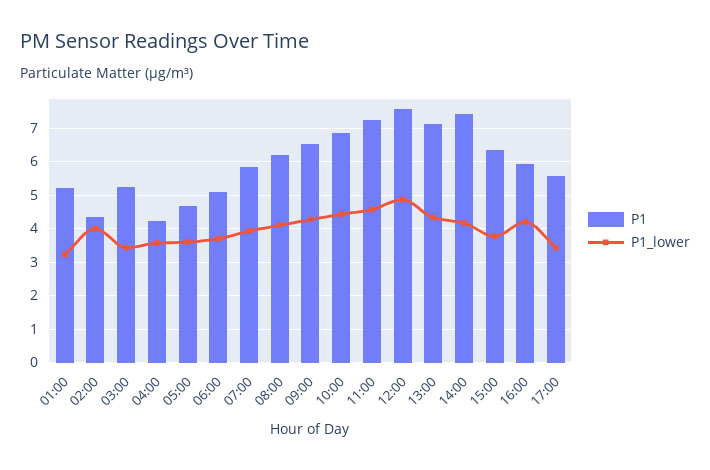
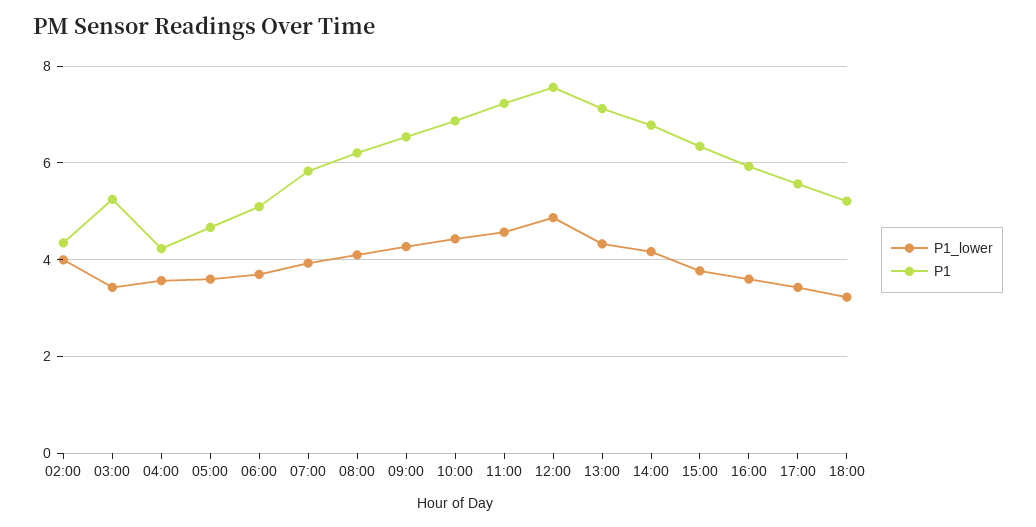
P1, 01:00: 5.2 -> none
P1_lower, 01:00: 3.2 -> none
P1, 14:00: 7.4 -> 6.8
P1_lower, 16:00: 4.2 -> 3.6
P1_lower, 18:00: none -> 3.2
P1, 18:00: none -> 5.2

